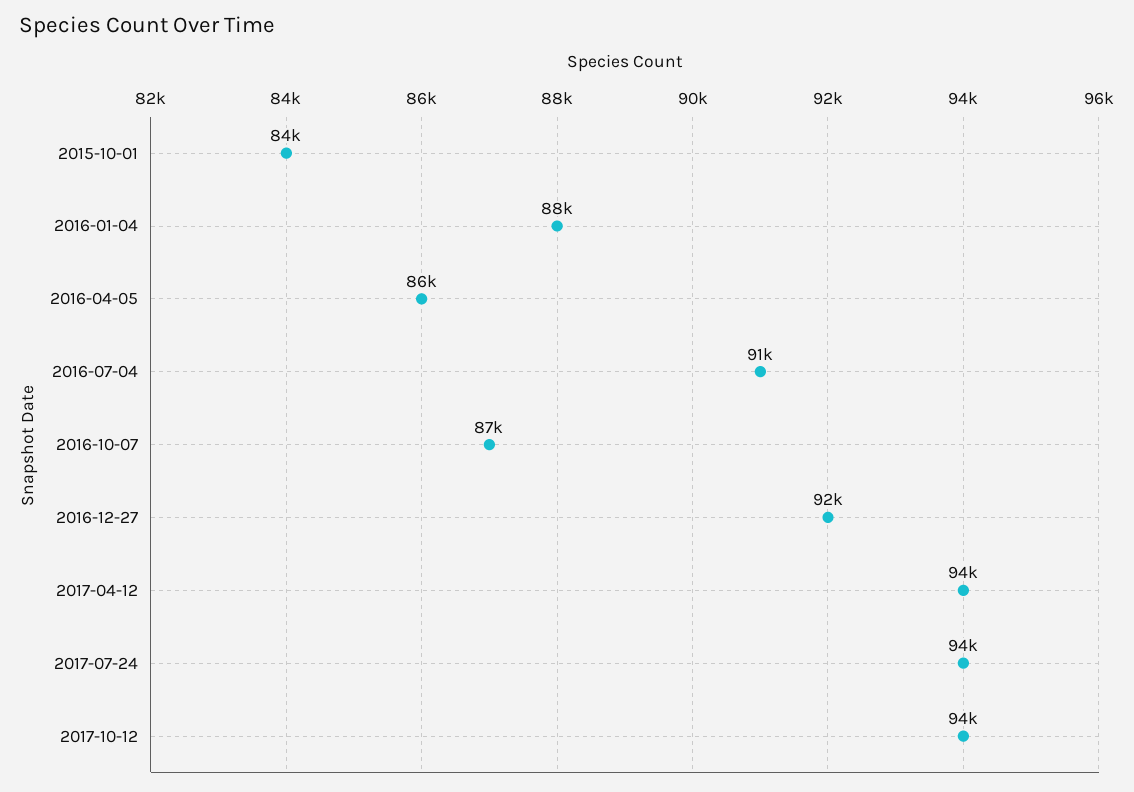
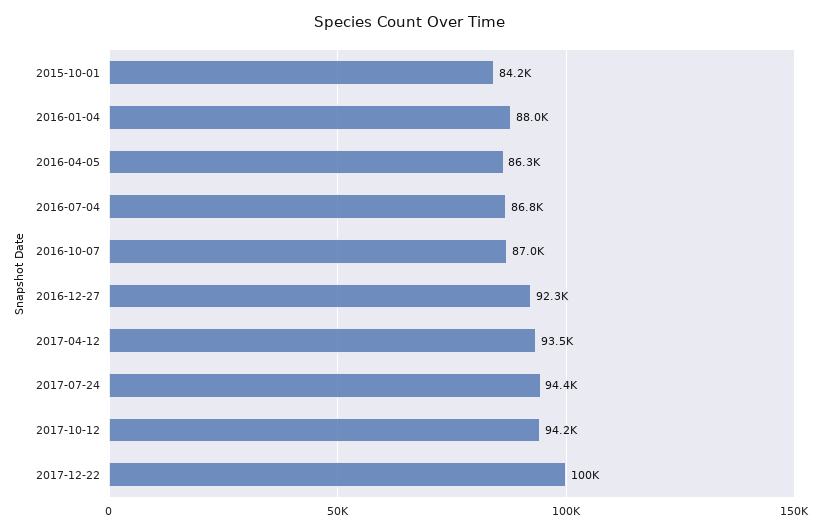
2016-07-04: 91000 -> 86800
2017-12-22: none -> 100000

